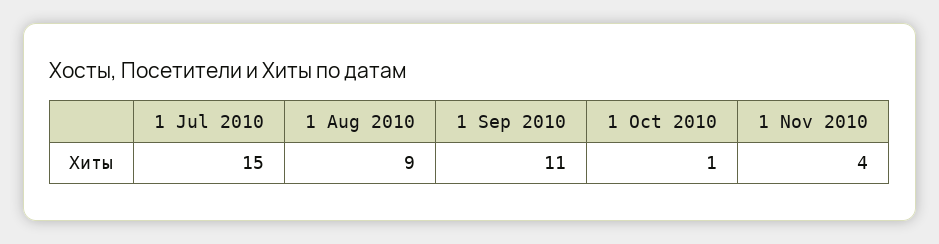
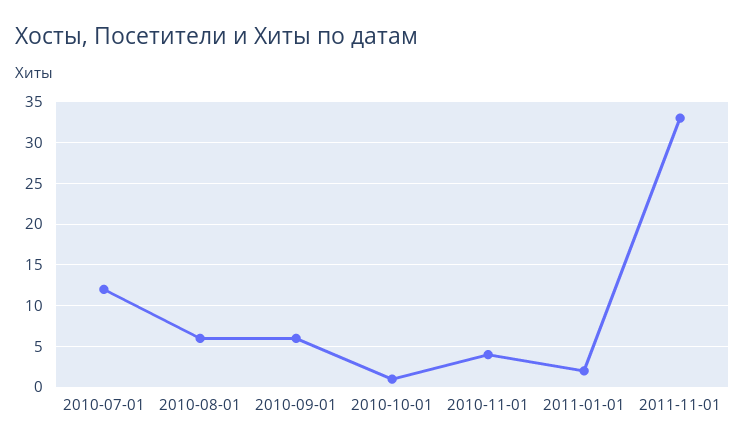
1 Jul 2010: 15 -> 12
1 Aug 2010: 9 -> 6
1 Sep 2010: 11 -> 6
2011-01-01: none -> 2
2011-11-01: none -> 33

